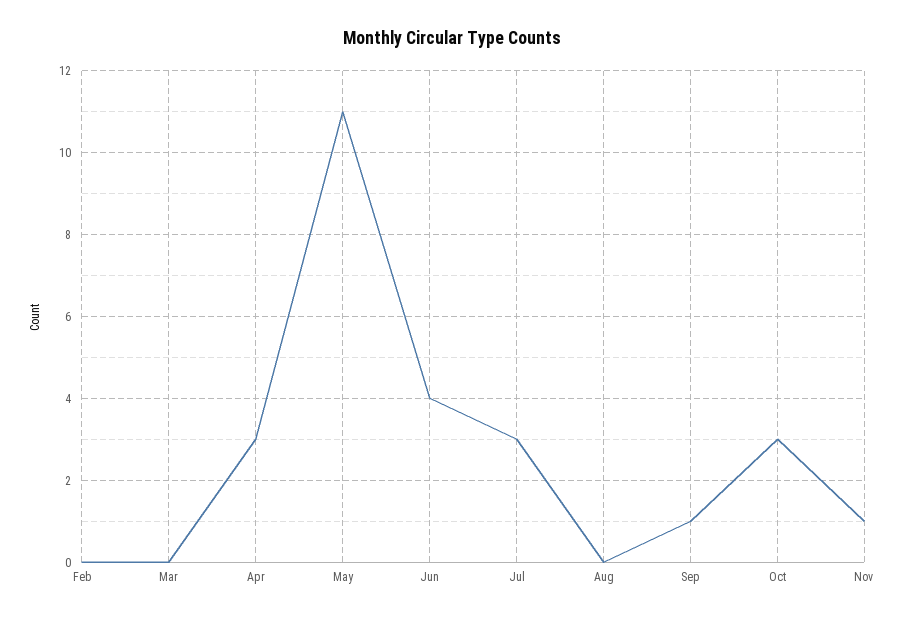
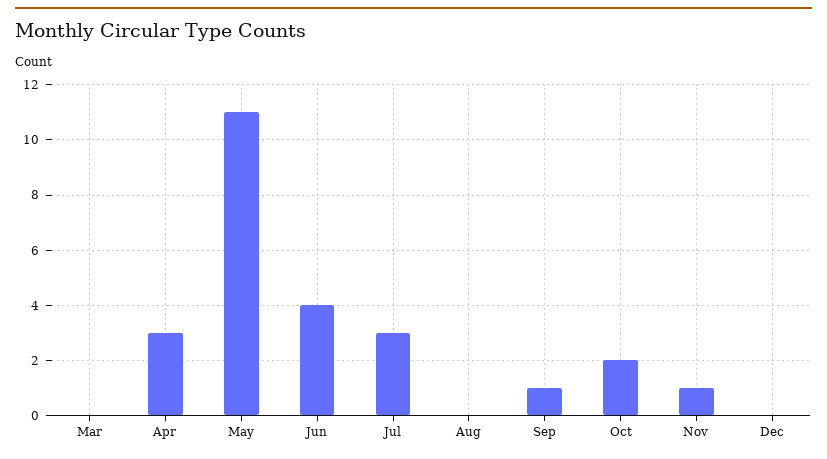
Feb: 0 -> none
Oct: 3 -> 2
Dec: none -> 0

